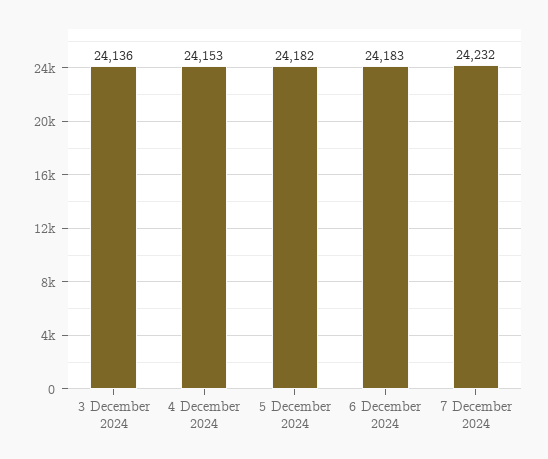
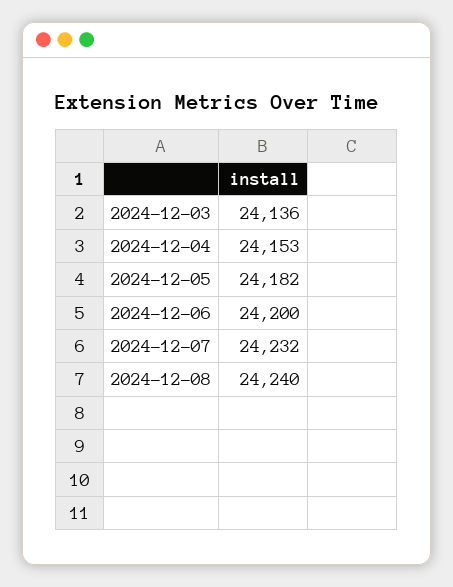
6 December 2024: 24183 -> 24200
2024-12-08: none -> 24240

